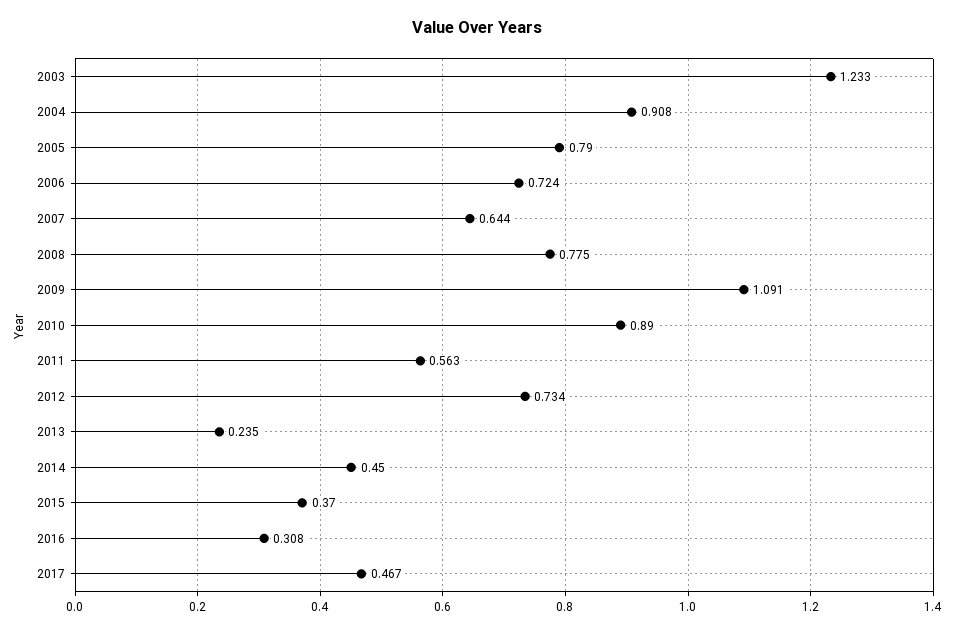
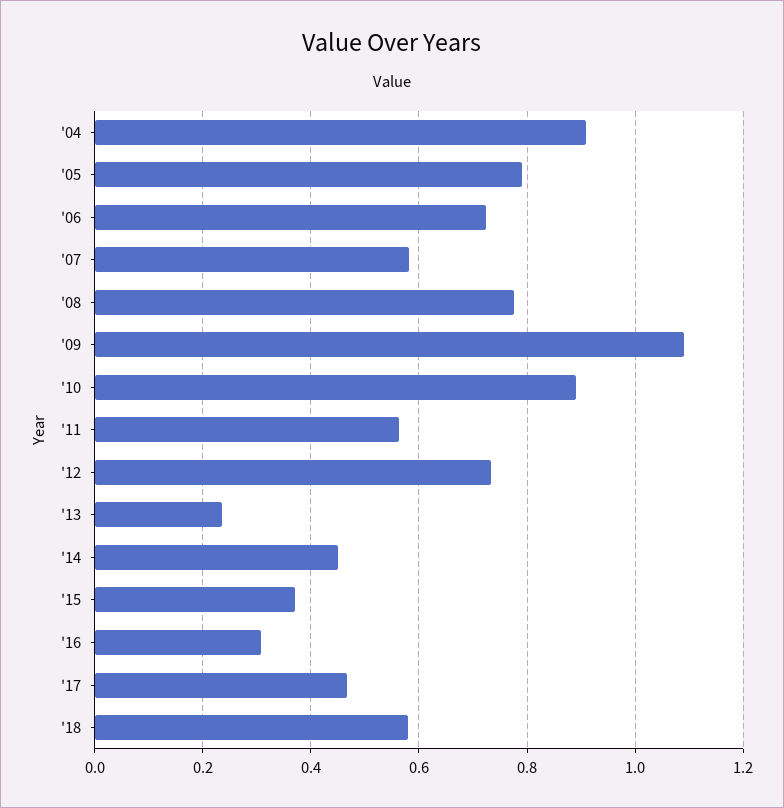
2003: 1.233 -> none
2007: 0.644 -> 0.58
'18: none -> 0.58

